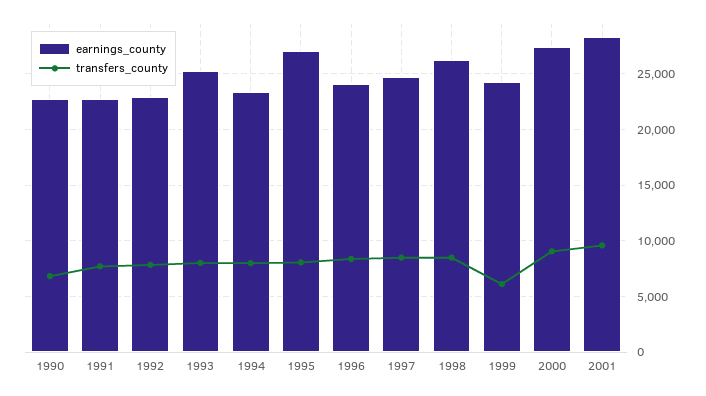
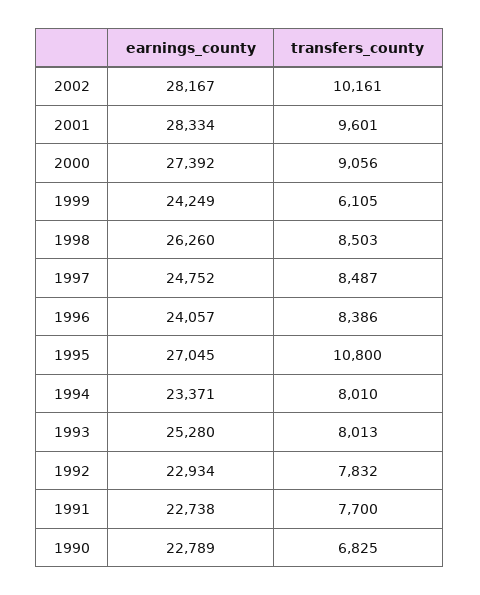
transfers_county, 1995: 8000 -> 10800
earnings_county, 2002: none -> 28167
transfers_county, 2002: none -> 10161

